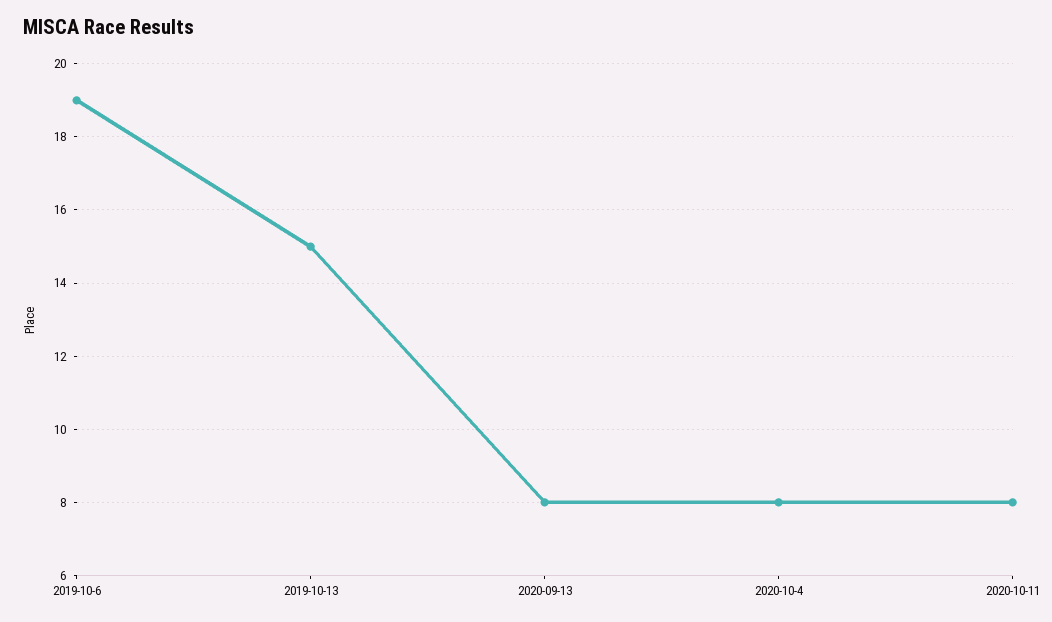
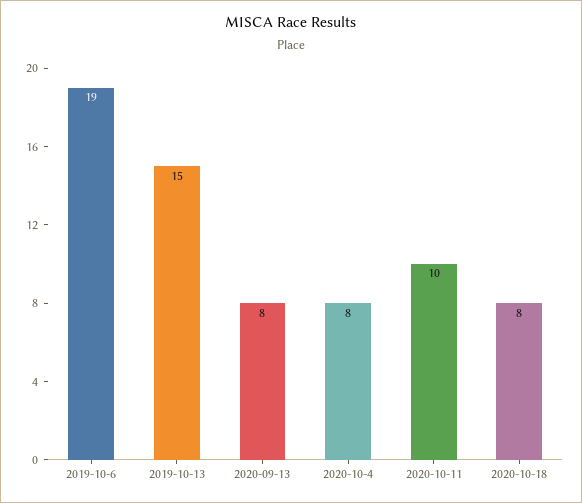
2020-10-11: 8 -> 10
2020-10-18: none -> 8

